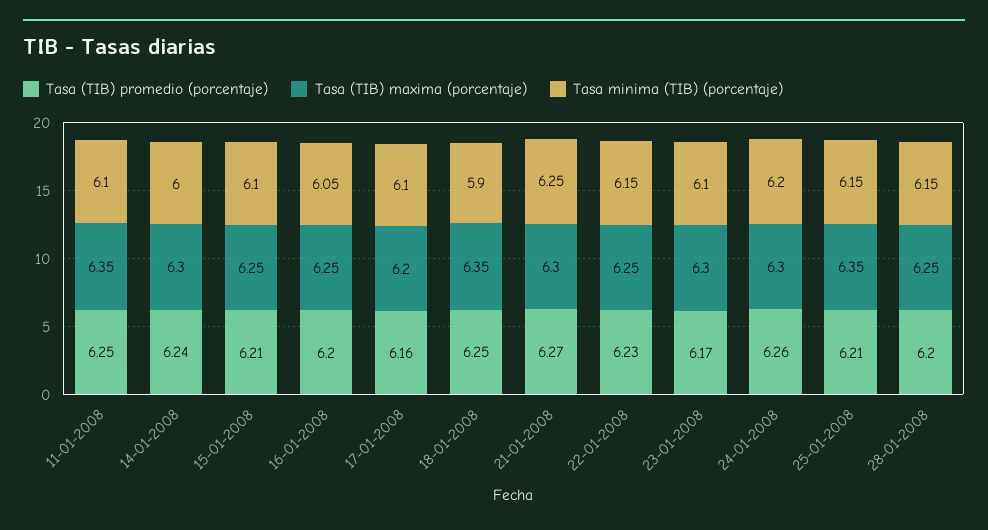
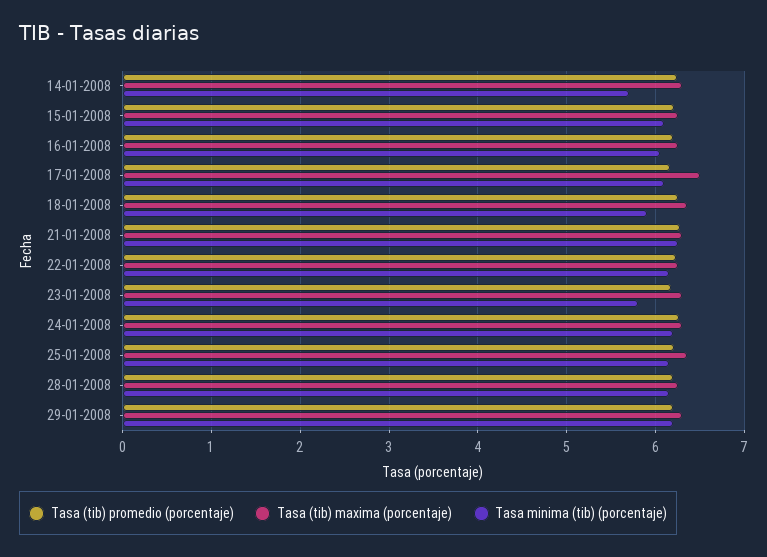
Tasa (TIB) promedio (porcentaje), 11-01-2008: 6.25 -> none
Tasa (TIB) maxima (porcentaje), 11-01-2008: 6.35 -> none
Tasa minima (TIB) (porcentaje), 11-01-2008: 6.1 -> none
Tasa minima (TIB) (porcentaje), 14-01-2008: 6 -> 5.7
Tasa (TIB) maxima (porcentaje), 17-01-2008: 6.2 -> 6.5
Tasa minima (TIB) (porcentaje), 23-01-2008: 6.1 -> 5.8
Tasa (TIB) promedio (porcentaje), 29-01-2008: none -> 6.2
Tasa (TIB) maxima (porcentaje), 29-01-2008: none -> 6.3
Tasa minima (TIB) (porcentaje), 29-01-2008: none -> 6.2

